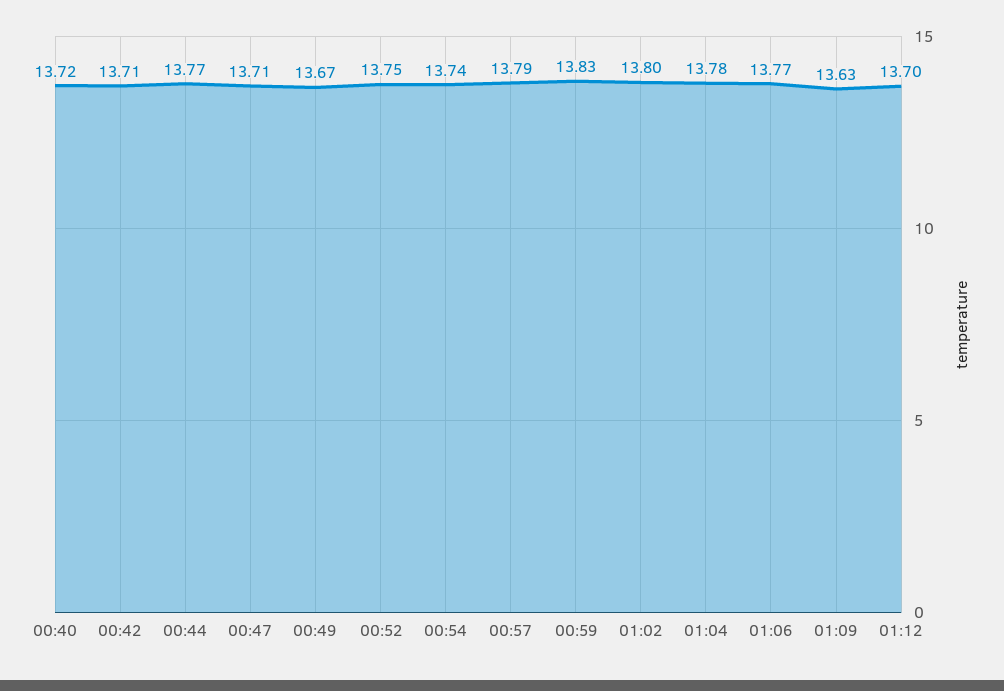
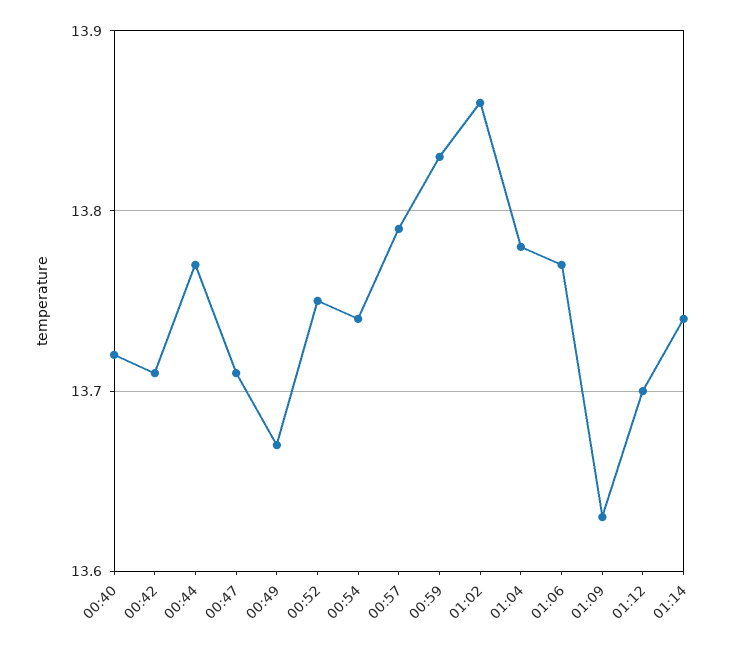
01:02: 13.8 -> 13.86
01:14: none -> 13.74

